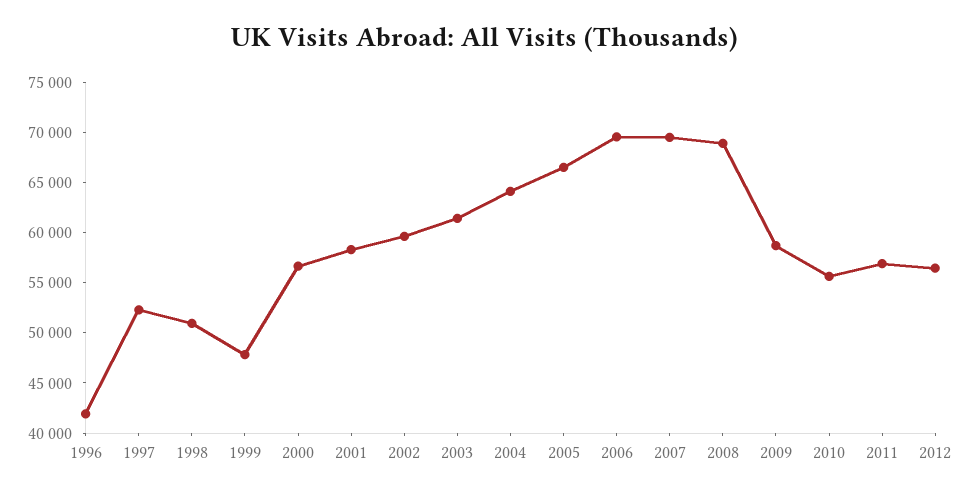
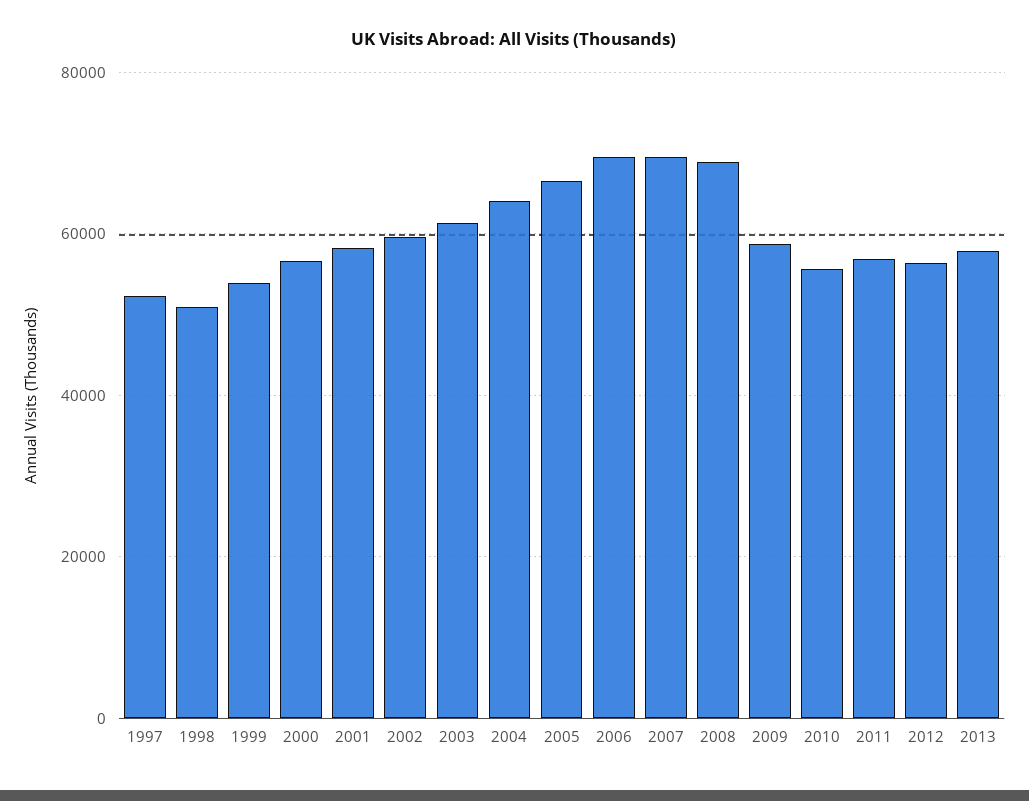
1996: 42000 -> none
1999: 48000 -> 54000
2013: none -> 58000

